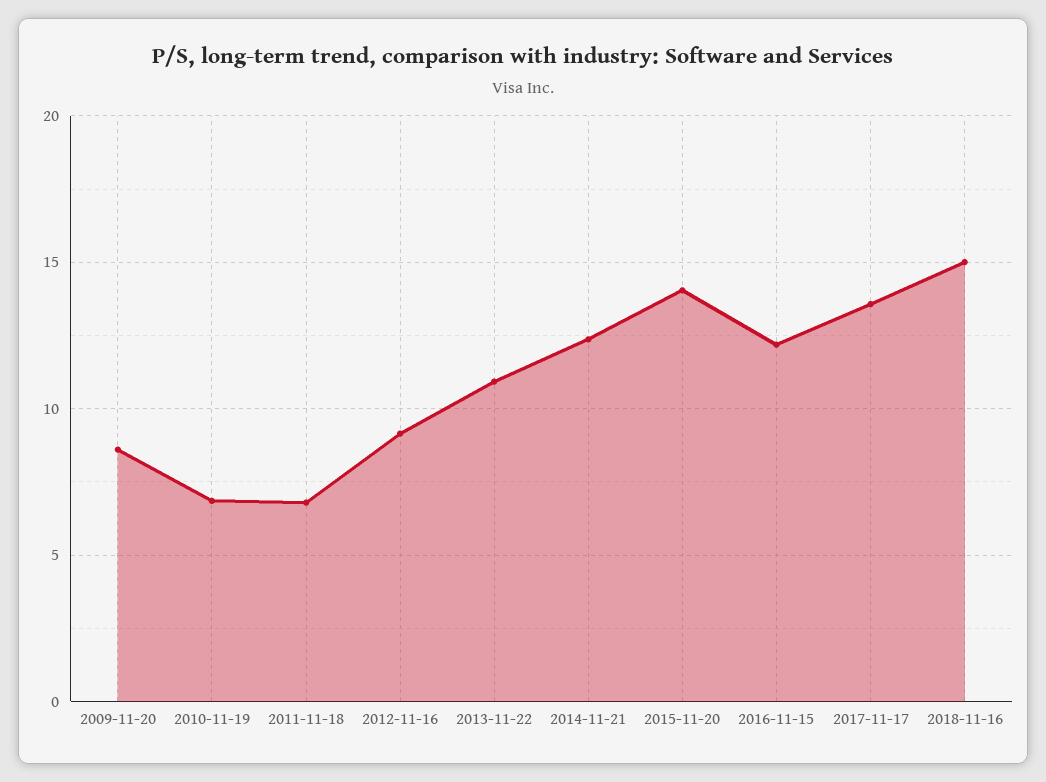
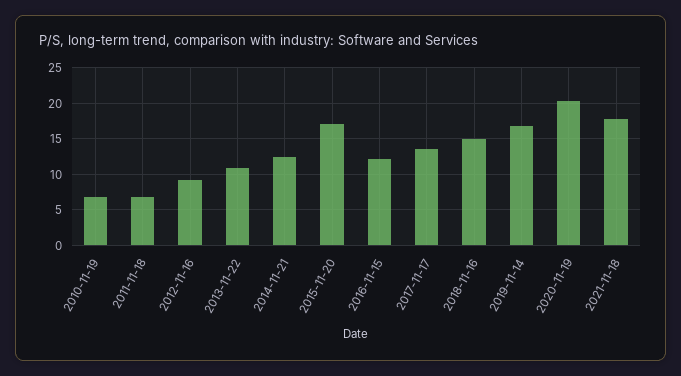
2009-11-20: 8.5 -> none
2015-11-20: 14 -> 17
2019-11-14: none -> 17
2020-11-19: none -> 20
2021-11-18: none -> 18

